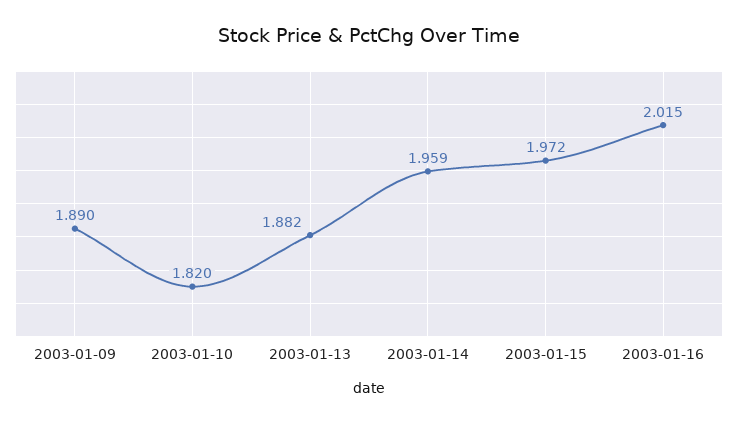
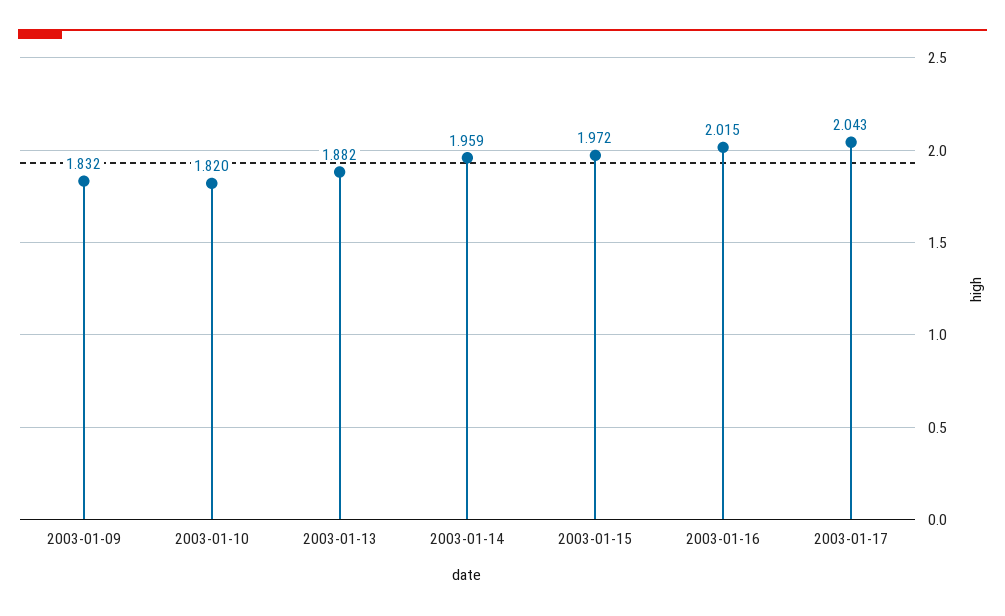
2003-01-09: 1.89 -> 1.832
2003-01-17: none -> 2.043

